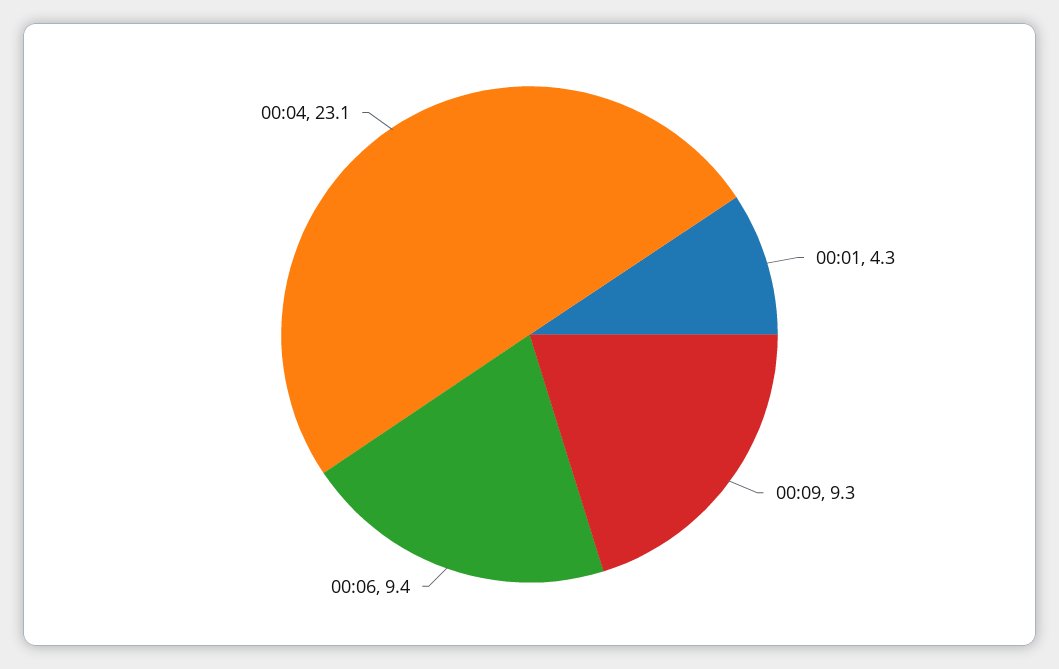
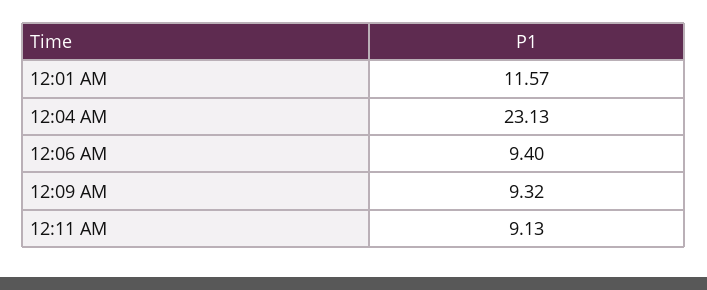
00:01: 4.3 -> 11.57
12:11 AM: none -> 9.13

